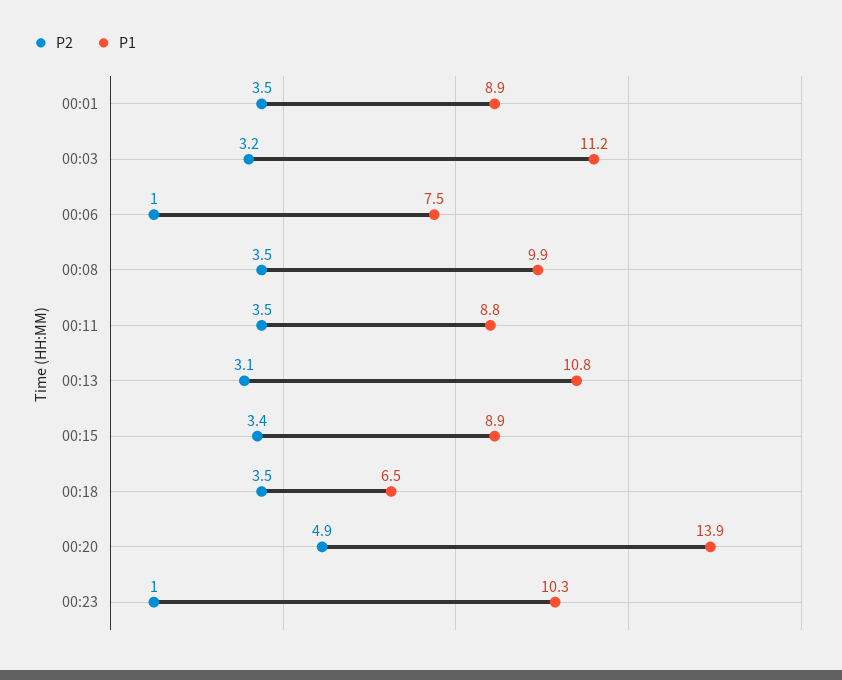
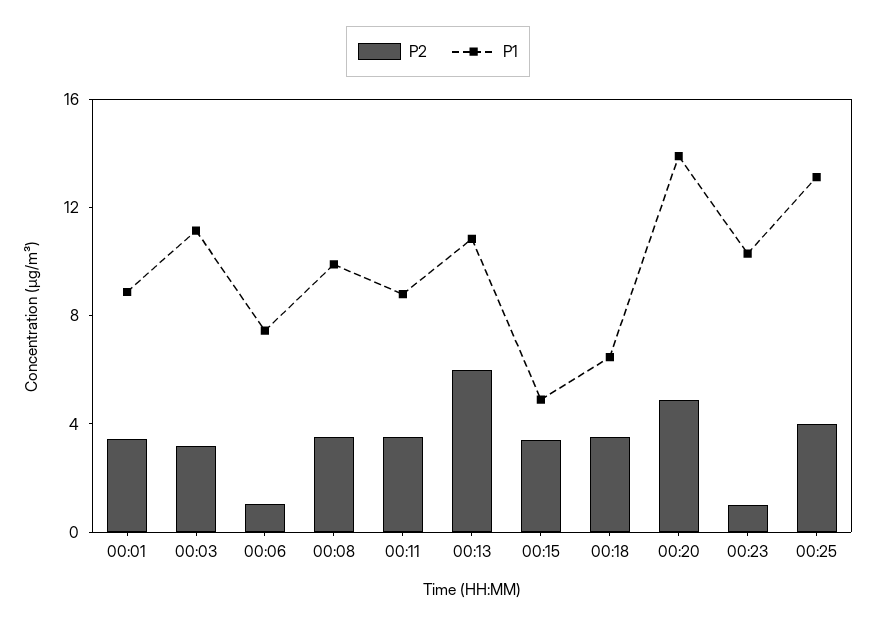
P2, 00:13: 3.1 -> 6
P1, 00:15: 8.9 -> 5
P2, 00:25: none -> 4
P1, 00:25: none -> 13

